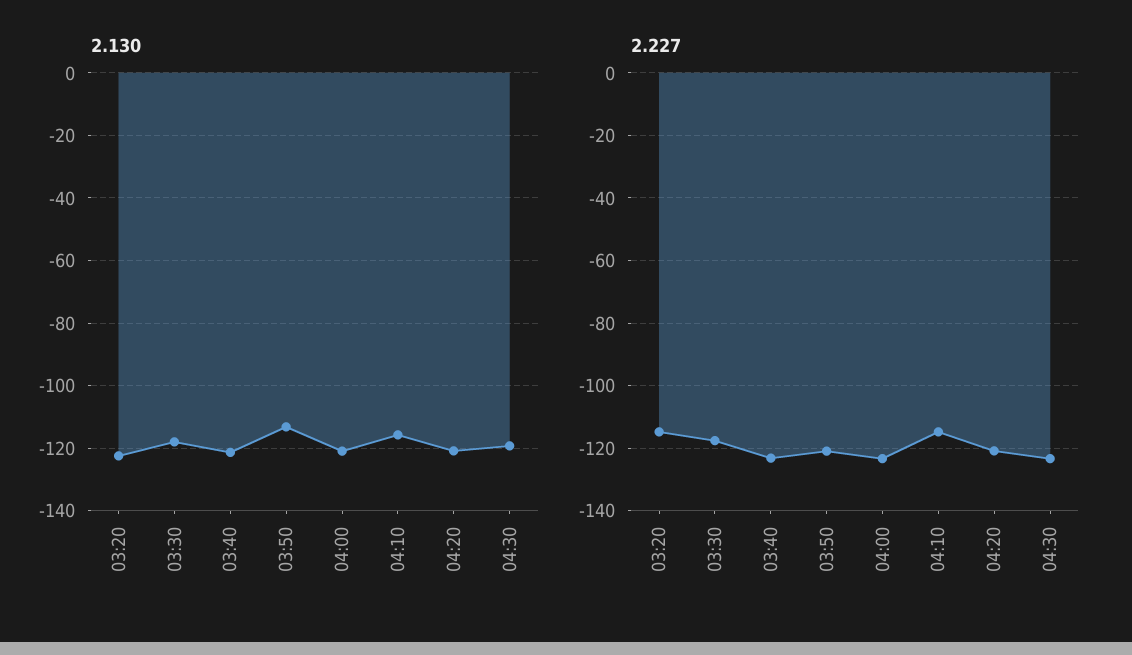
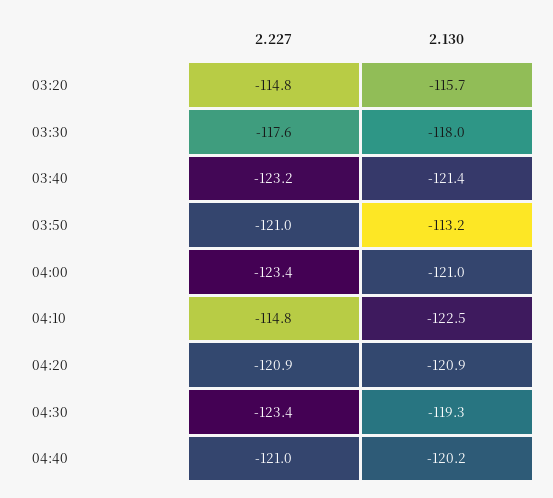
2.130, 03:20: -122 -> -115.7
2.130, 04:10: -116 -> -122.5
2.227, 04:40: none -> -121
2.130, 04:40: none -> -120.2

